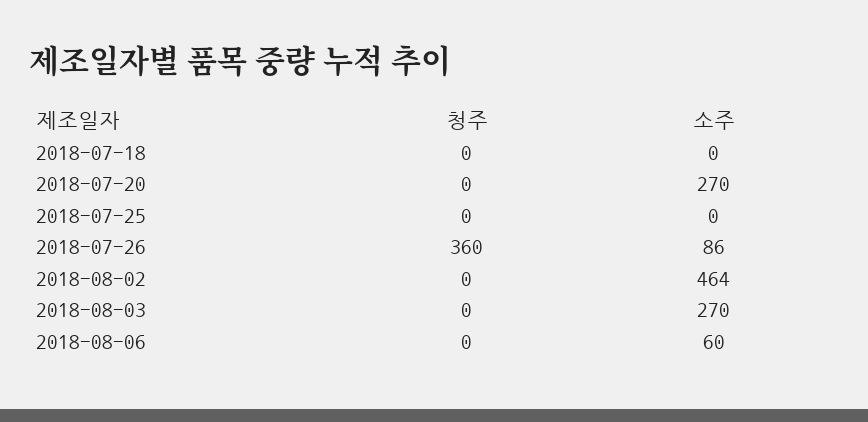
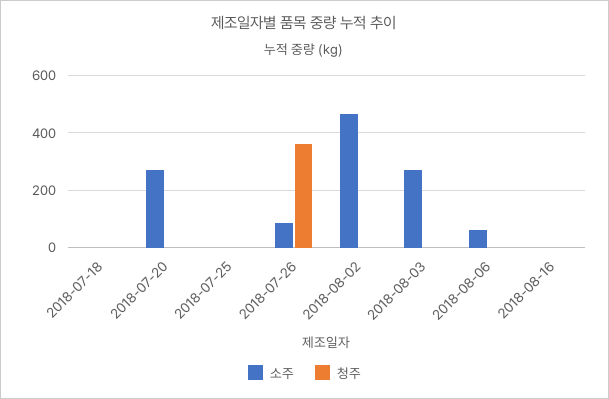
소주, 2018-08-16: none -> 0
청주, 2018-08-16: none -> 0

